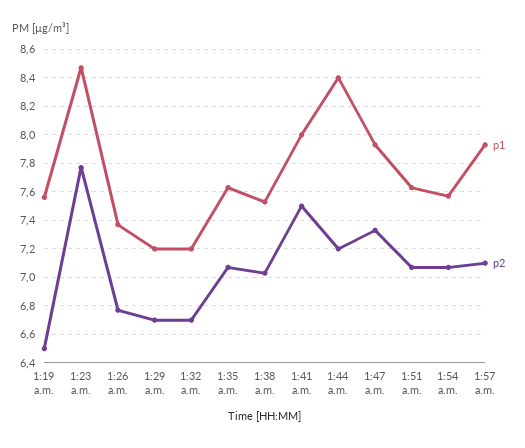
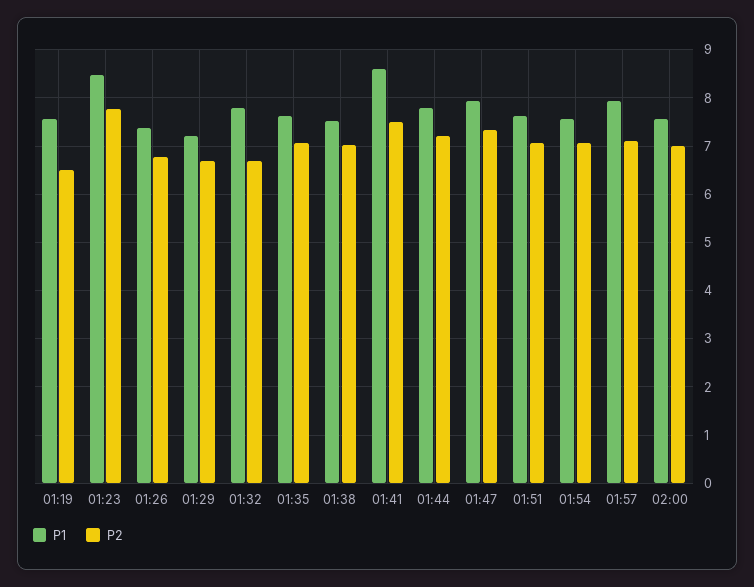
p1, 1:32 a.m.: 7.2 -> 7.8
p1, 1:41 a.m.: 8 -> 8.6
p1, 1:44 a.m.: 8.4 -> 7.8
p1, 02:00: none -> 7.6
p2, 02:00: none -> 7

